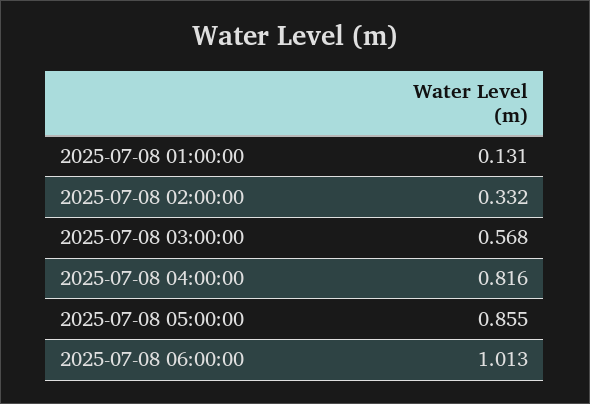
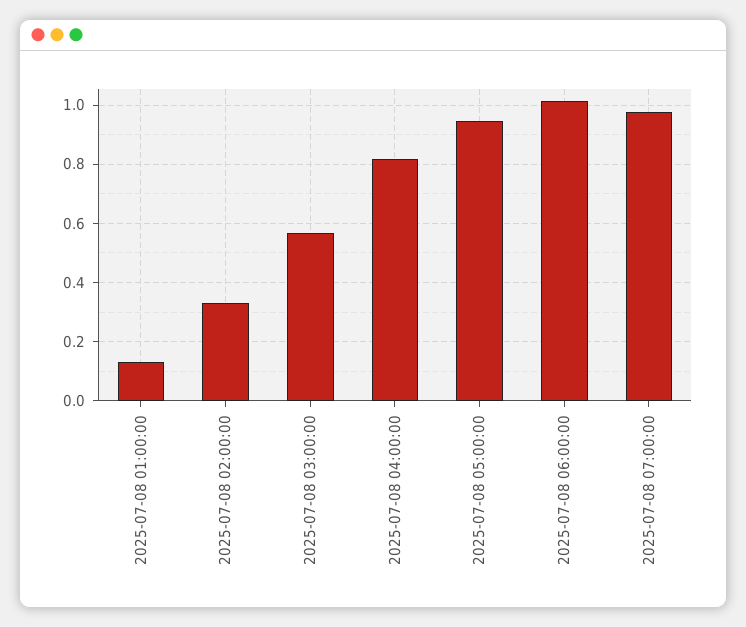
2025-07-08 05:00:00: 0.855 -> 0.95
2025-07-08 07:00:00: none -> 0.975

